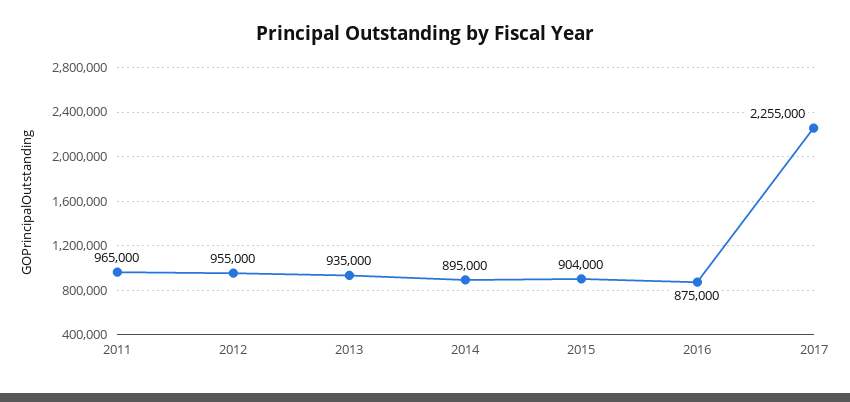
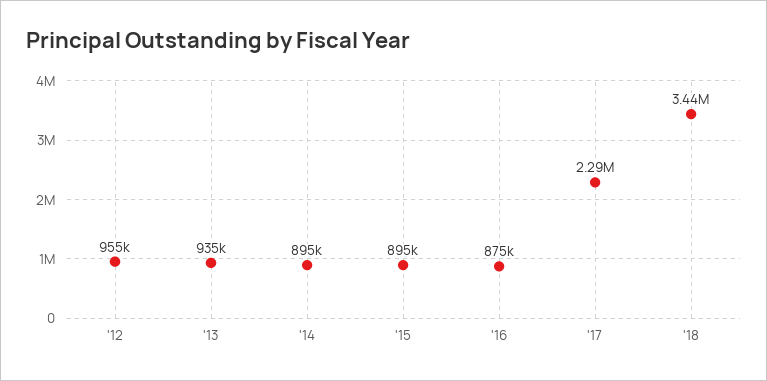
2011: 965000 -> none
2015: 904000 -> 895000
2017: 2255000 -> 2290000
'18: none -> 3440000

